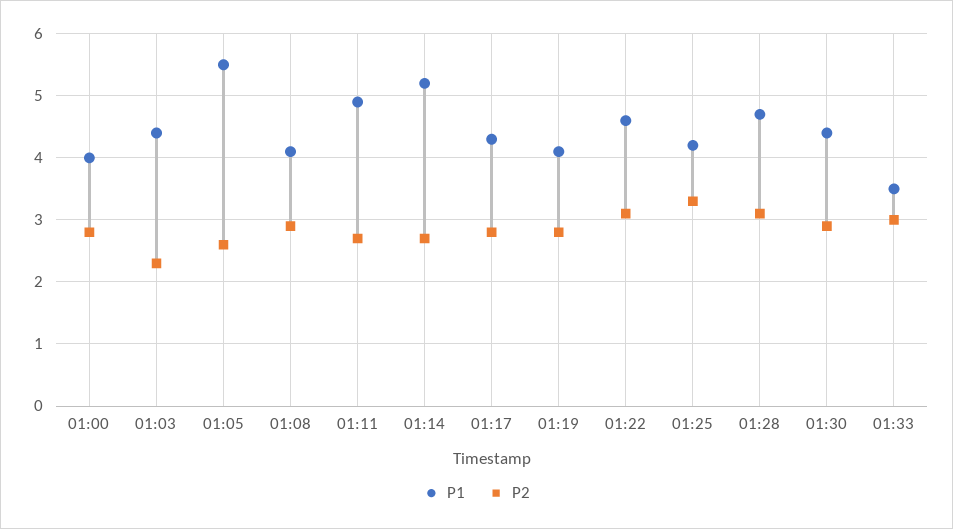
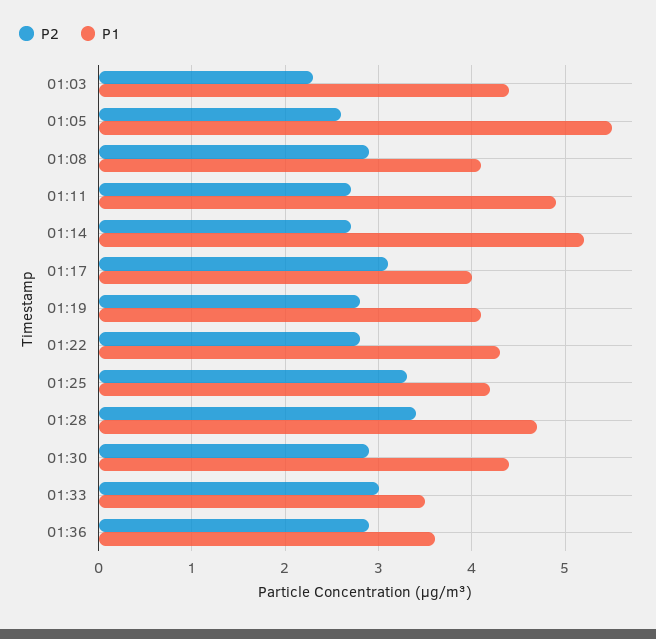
P1, 01:00: 4 -> none
P2, 01:00: 2.8 -> none
P1, 01:17: 4.3 -> 4
P2, 01:17: 2.8 -> 3.1
P1, 01:22: 4.6 -> 4.3
P2, 01:22: 3.1 -> 2.8
P2, 01:28: 3.1 -> 3.4
P2, 01:36: none -> 2.9
P1, 01:36: none -> 3.6

